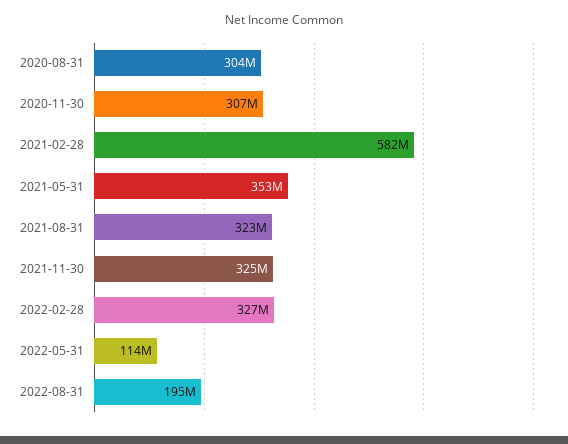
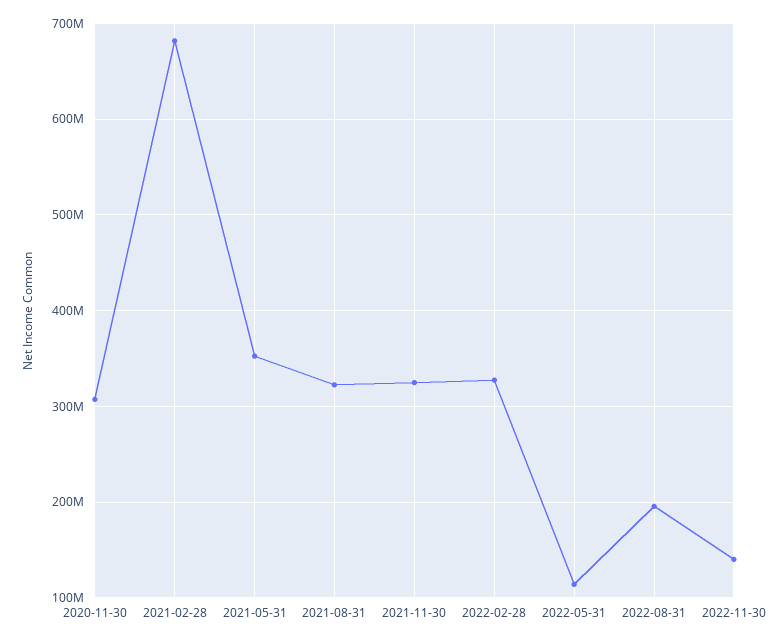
2020-08-31: 304000000 -> none
2021-02-28: 582000000 -> 680000000
2022-11-30: none -> 140000000

